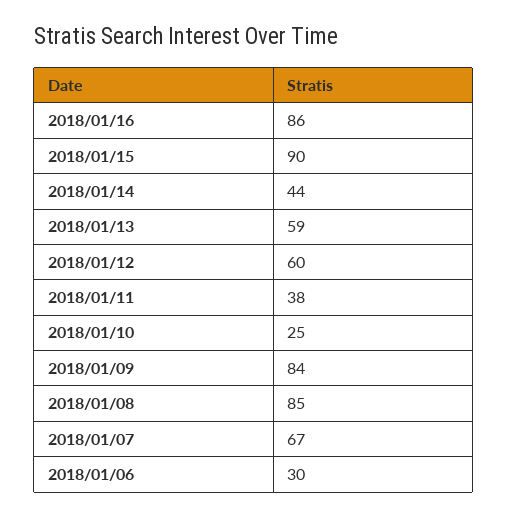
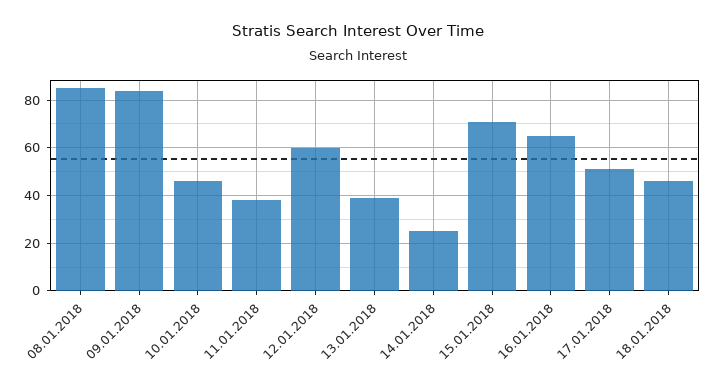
2018/01/16: 86 -> 65
2018/01/15: 90 -> 70
2018/01/14: 44 -> 25
2018/01/13: 59 -> 40
2018/01/10: 25 -> 45
2018/01/07: 67 -> none
2018/01/06: 30 -> none
17.01.2018: none -> 50
18.01.2018: none -> 45

